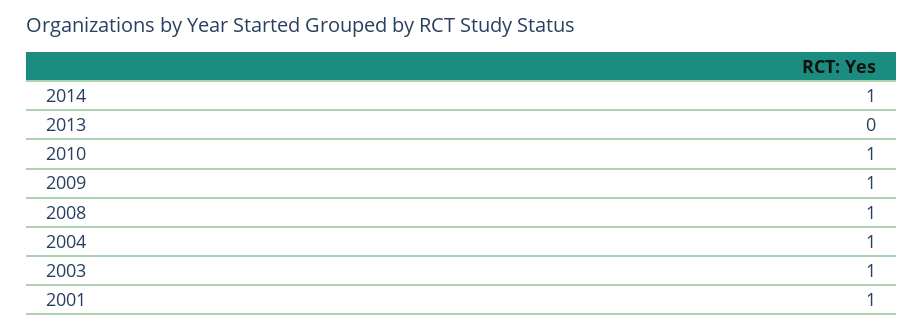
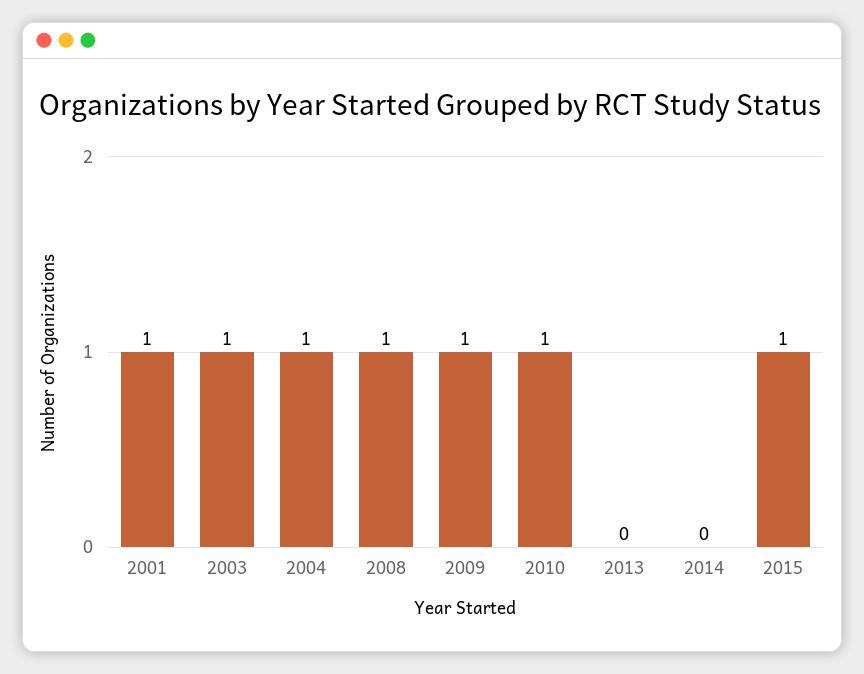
2014: 1 -> 0
2015: none -> 1

